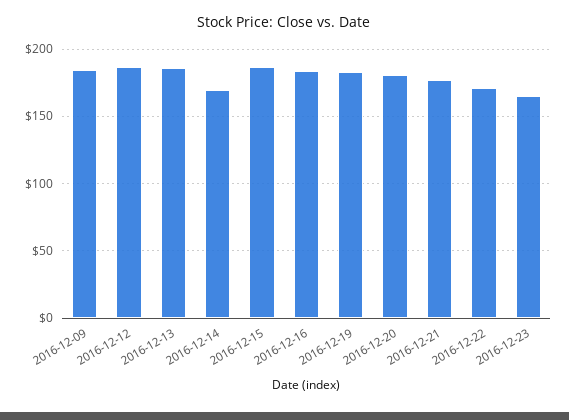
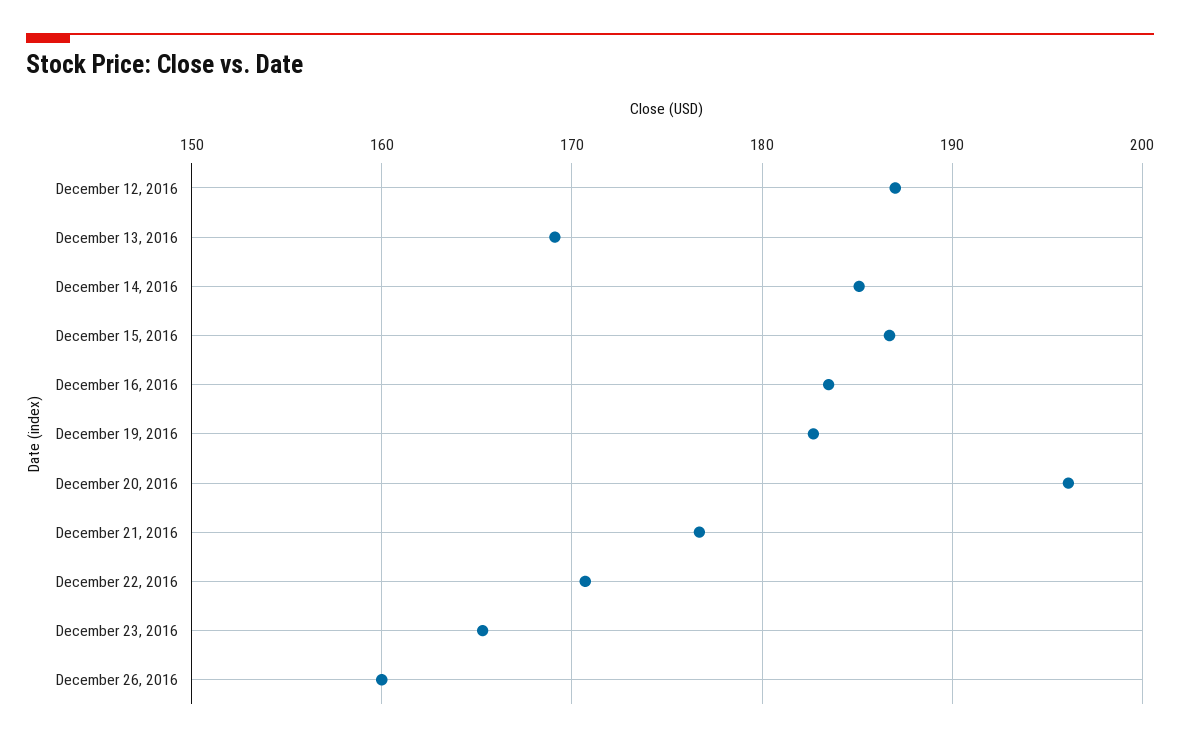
2016-12-09: 185 -> none
2016-12-13: 185 -> 169
2016-12-14: 170 -> 185
2016-12-20: 180 -> 196
December 26, 2016: none -> 160

